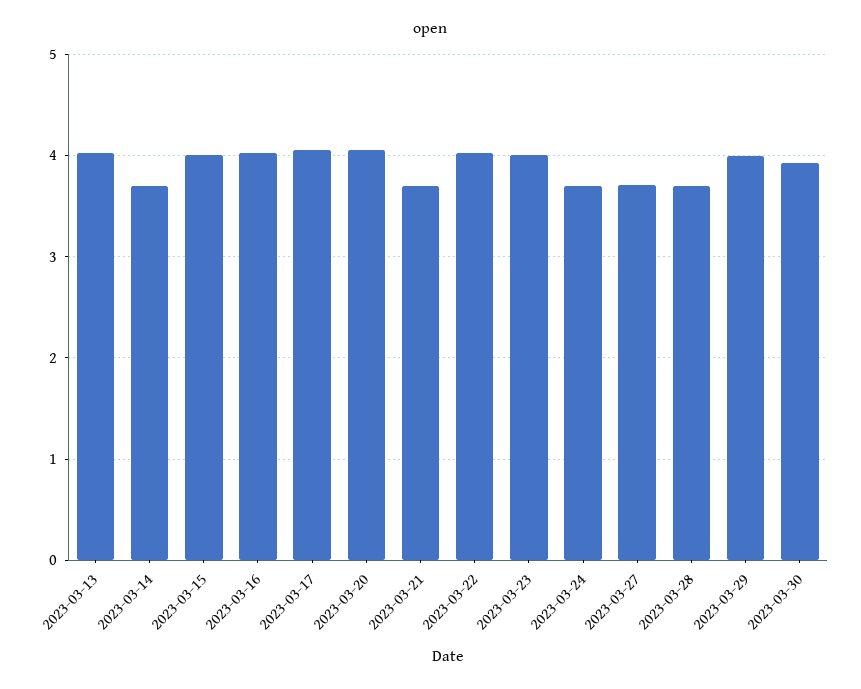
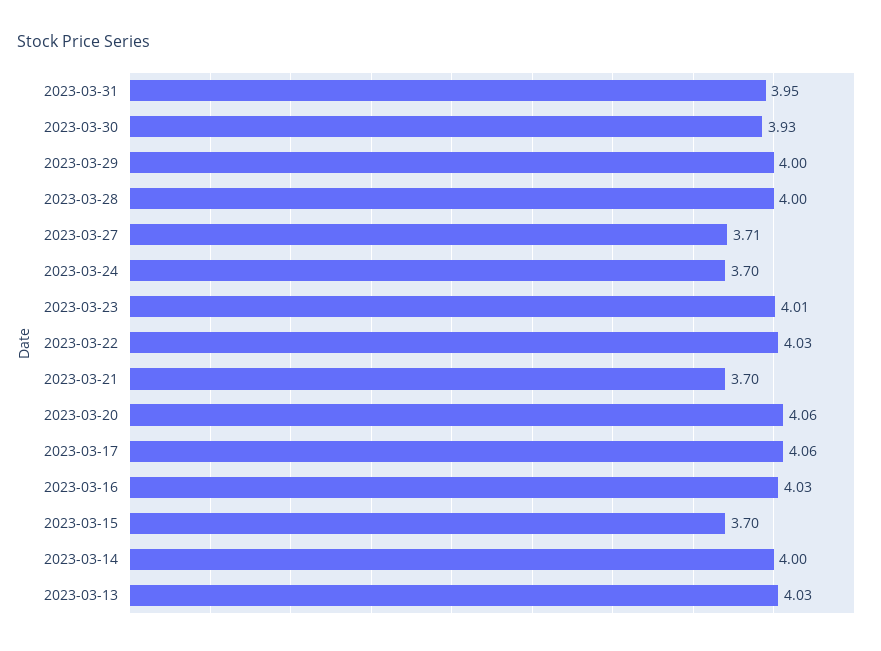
2023-03-14: 3.7 -> 4
2023-03-15: 4 -> 3.7
2023-03-28: 3.7 -> 4
2023-03-31: none -> 3.95

